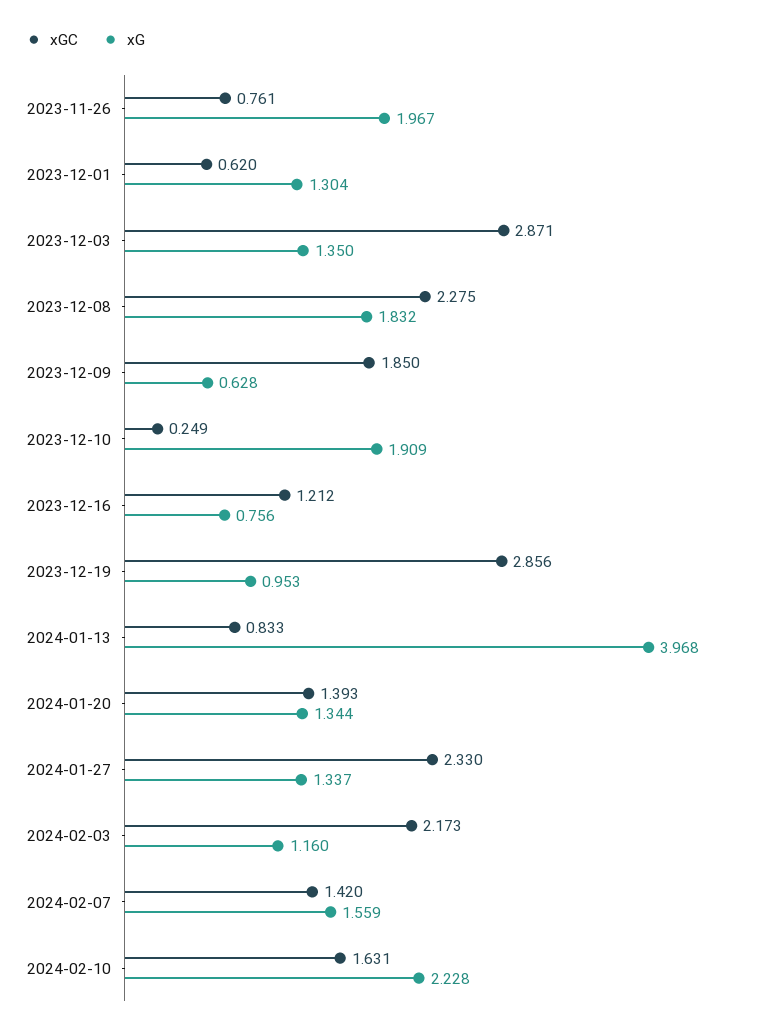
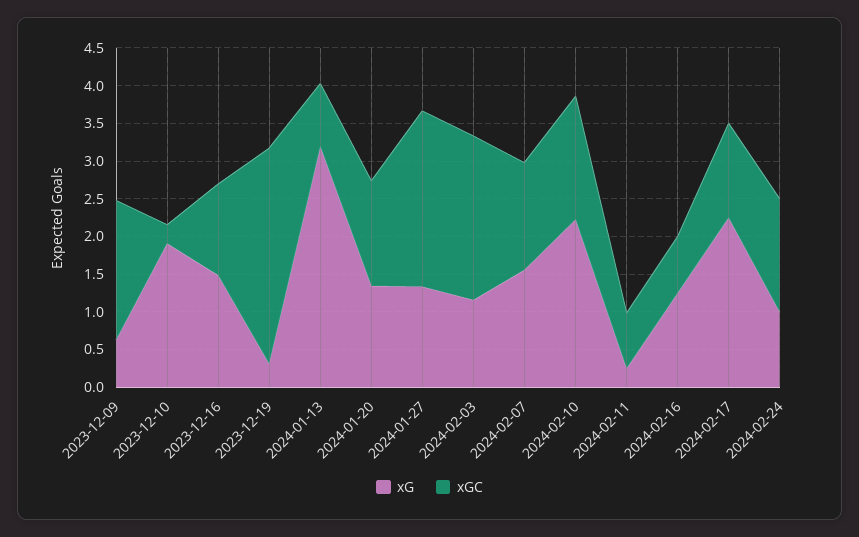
xGC, 2023-11-26: 0.761 -> none
xG, 2023-11-26: 1.967 -> none
xGC, 2023-12-01: 0.62 -> none
xG, 2023-12-01: 1.304 -> none
xGC, 2023-12-03: 2.871 -> none
xG, 2023-12-03: 1.35 -> none
xGC, 2023-12-08: 2.275 -> none
xG, 2023-12-08: 1.832 -> none
xG, 2023-12-16: 0.756 -> 1.5
xG, 2023-12-19: 0.953 -> 0.25
xG, 2024-01-13: 3.968 -> 3.25
xG, 2024-02-11: none -> 0.25
xGC, 2024-02-11: none -> 0.75
xG, 2024-02-16: none -> 1.25
xGC, 2024-02-16: none -> 0.75
xG, 2024-02-17: none -> 2.25
xGC, 2024-02-17: none -> 1.25
xG, 2024-02-24: none -> 1
xGC, 2024-02-24: none -> 1.5

